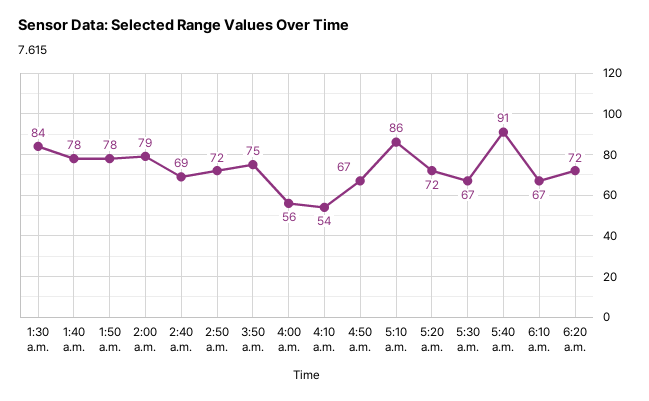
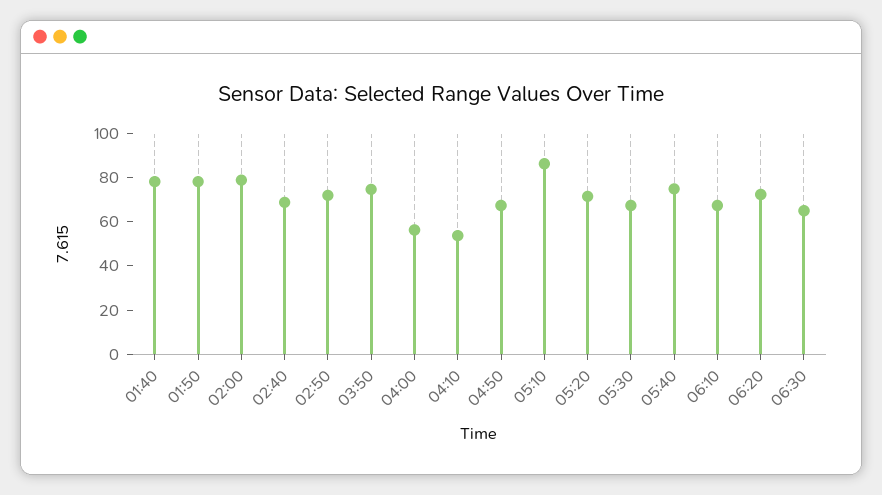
1:30 a.m.: 84 -> none
5:40 a.m.: 91 -> 75
06:30: none -> 65

